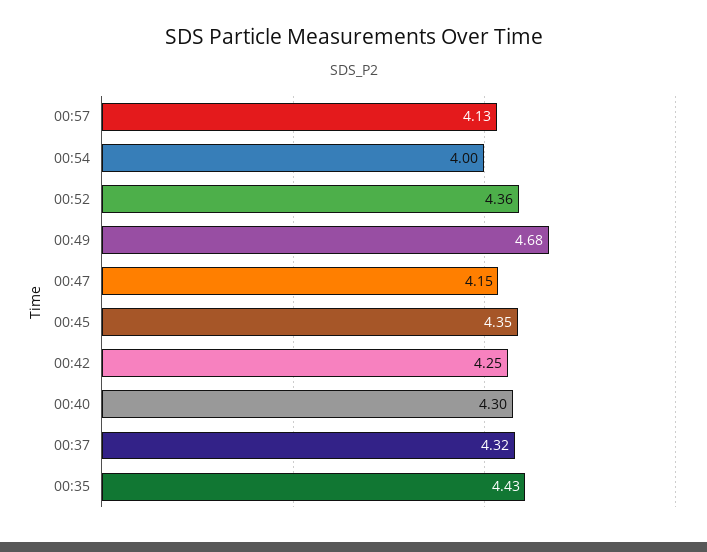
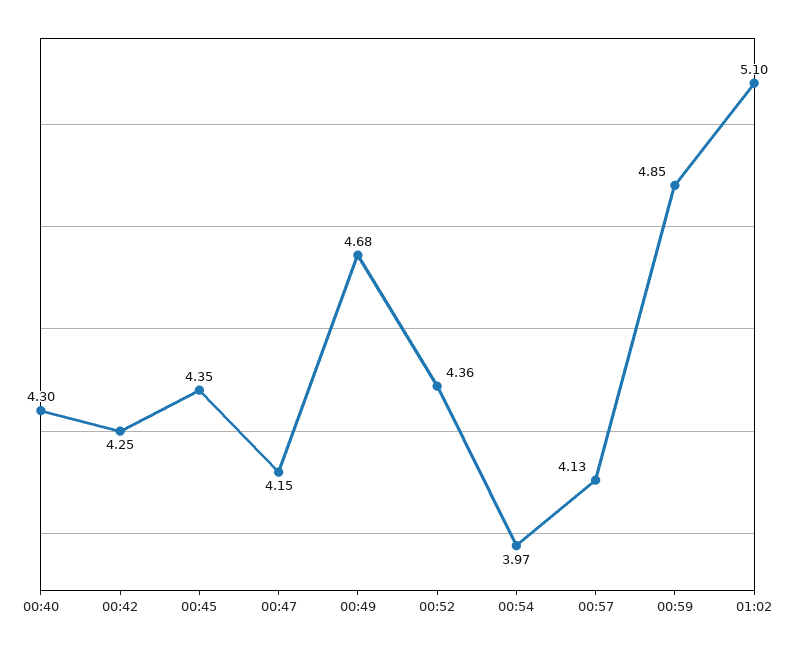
00:54: 4 -> 3.97
00:37: 4.32 -> none
00:35: 4.43 -> none
00:59: none -> 4.85
01:02: none -> 5.1

